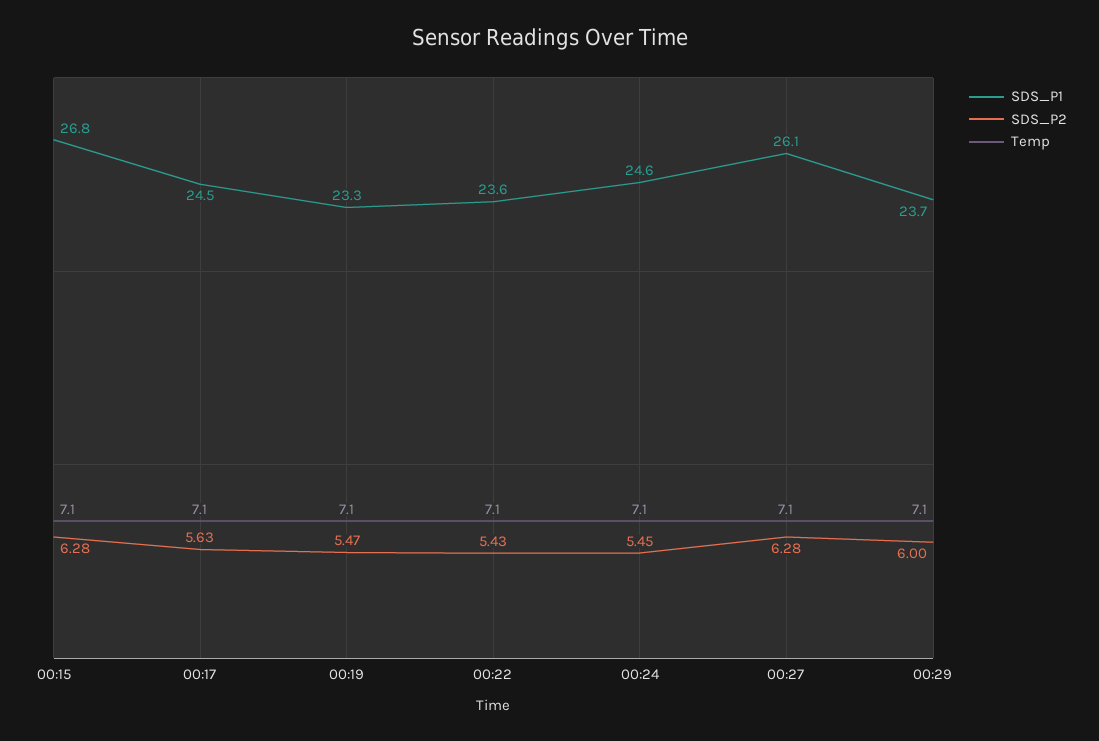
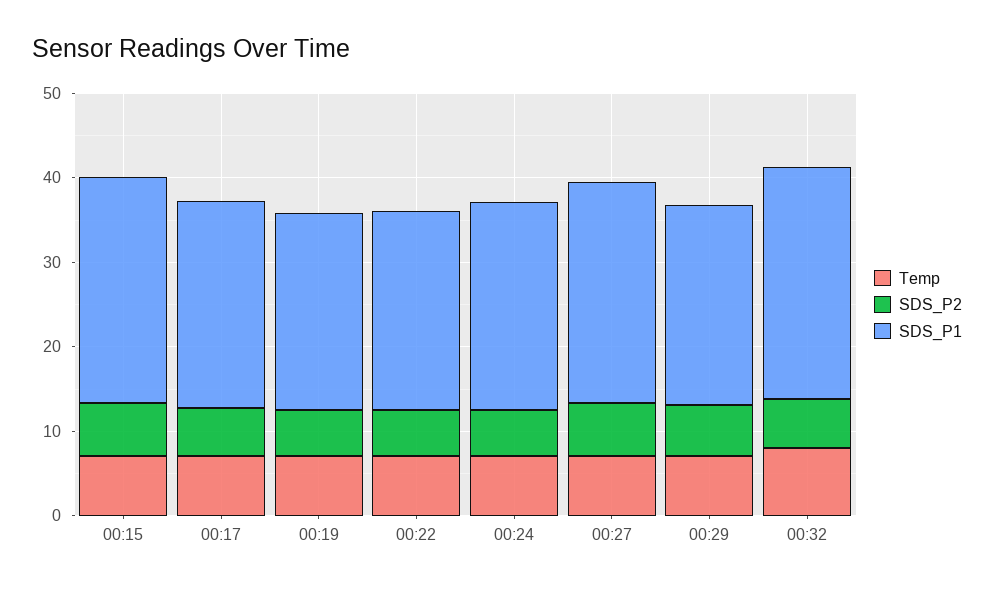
Temp, 00:32: none -> 8
SDS_P2, 00:32: none -> 6
SDS_P1, 00:32: none -> 28

